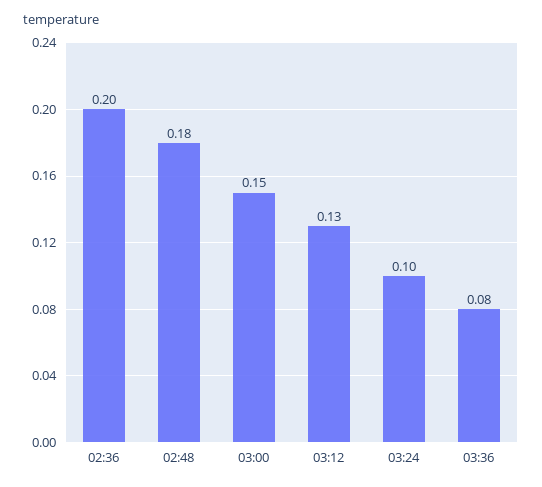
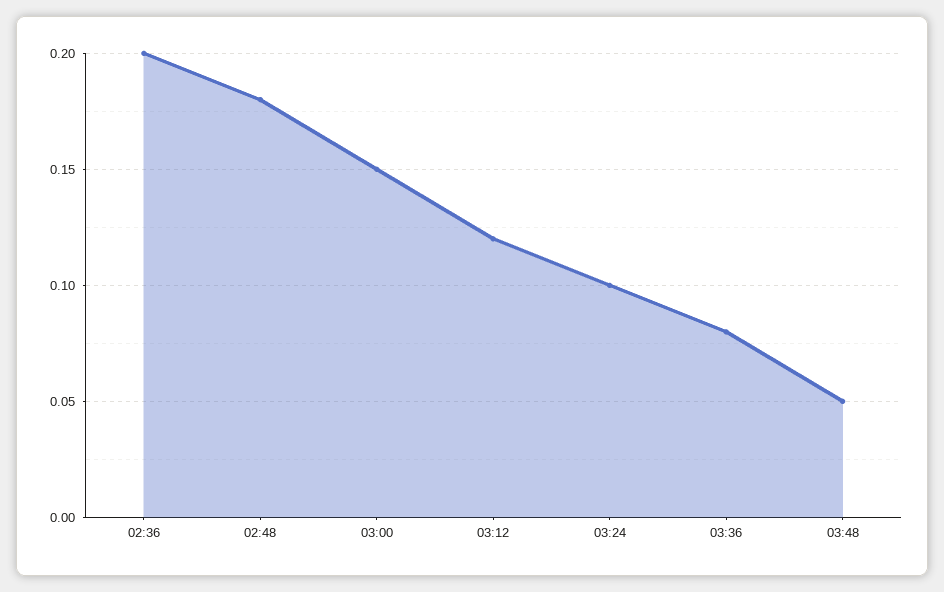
03:12: 0.13 -> 0.12
03:48: none -> 0.05

